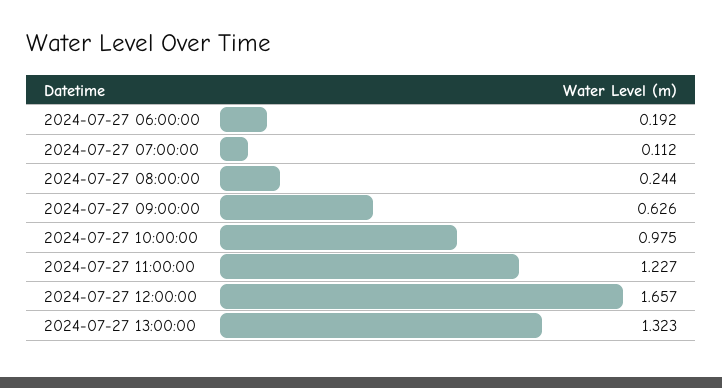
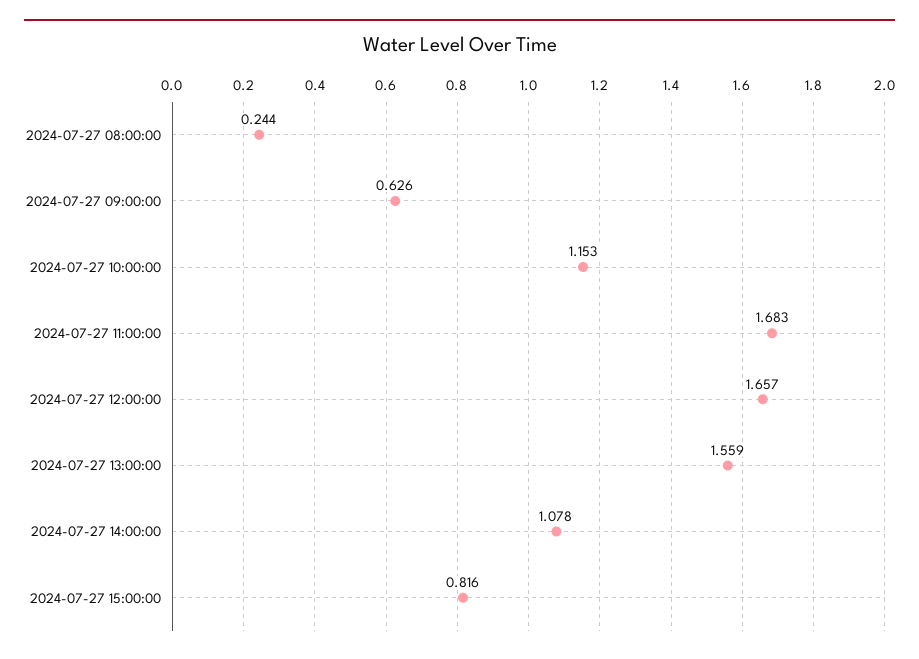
2024-07-27 06:00:00: 0.192 -> none
2024-07-27 07:00:00: 0.112 -> none
2024-07-27 10:00:00: 0.975 -> 1.153
2024-07-27 11:00:00: 1.227 -> 1.683
2024-07-27 13:00:00: 1.323 -> 1.559
2024-07-27 14:00:00: none -> 1.078
2024-07-27 15:00:00: none -> 0.816

